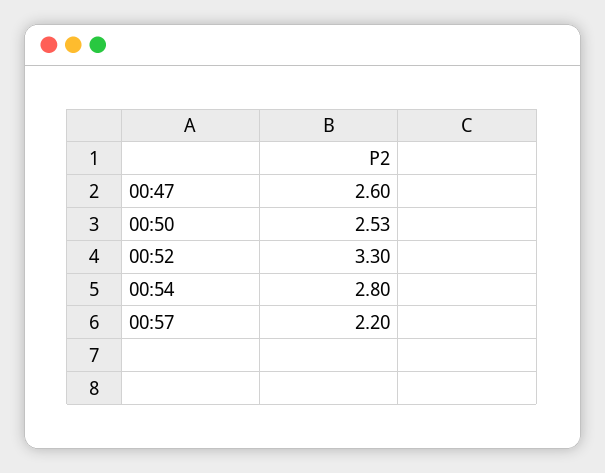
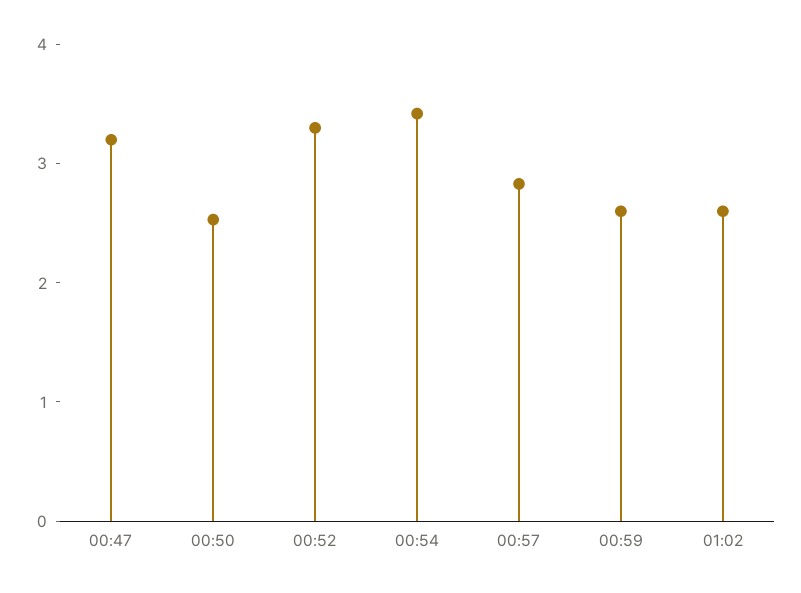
00:47: 2.6 -> 3.2
00:54: 2.8 -> 3.4
00:57: 2.2 -> 2.8
00:59: none -> 2.6
01:02: none -> 2.6

